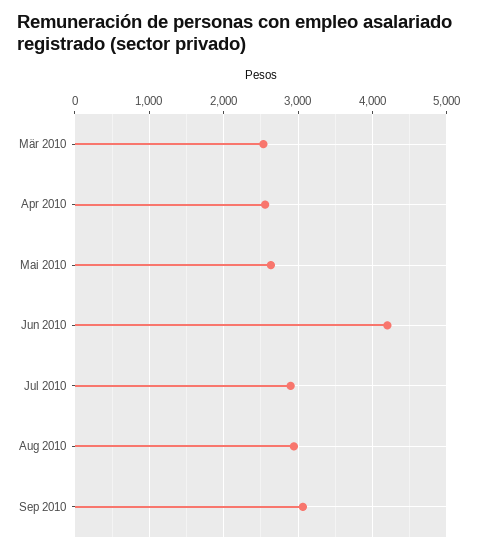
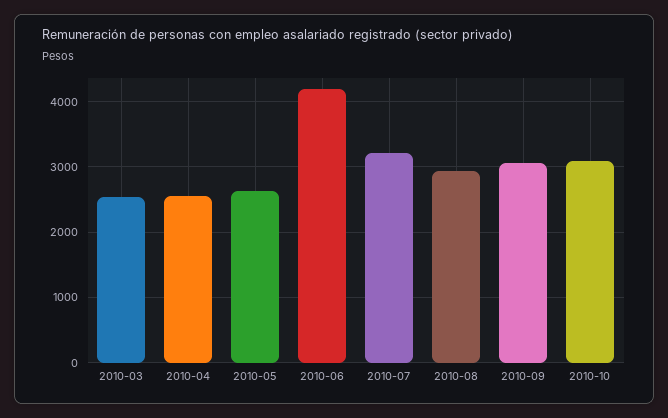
Jul 2010: 2900 -> 3200
2010-10: none -> 3100

